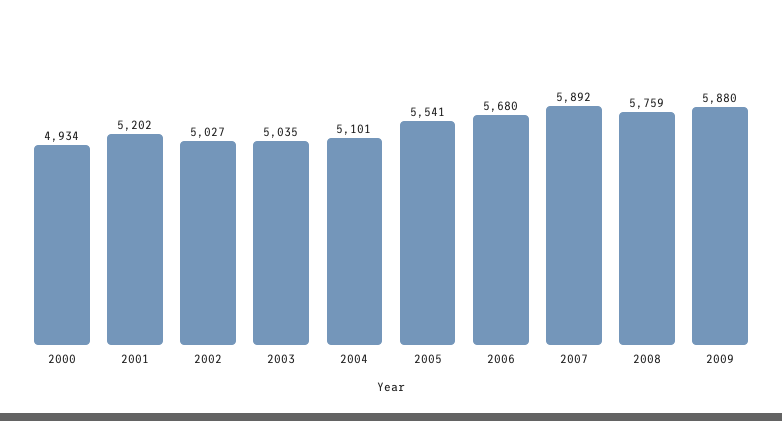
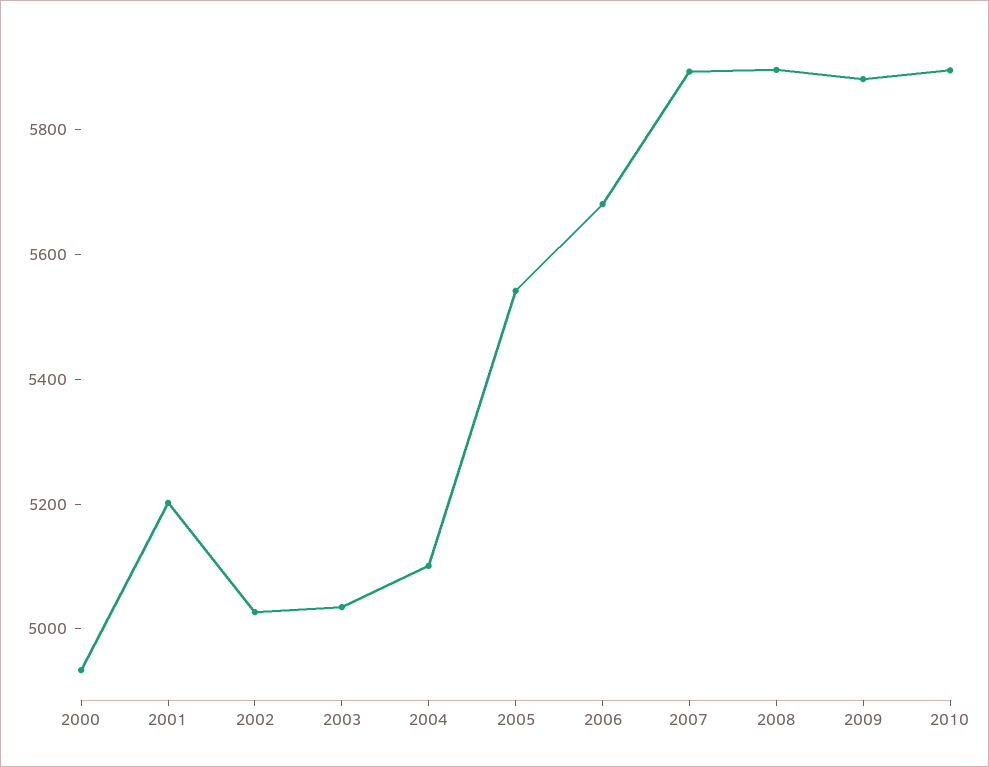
2008: 5759 -> 5900
2010: none -> 5900

